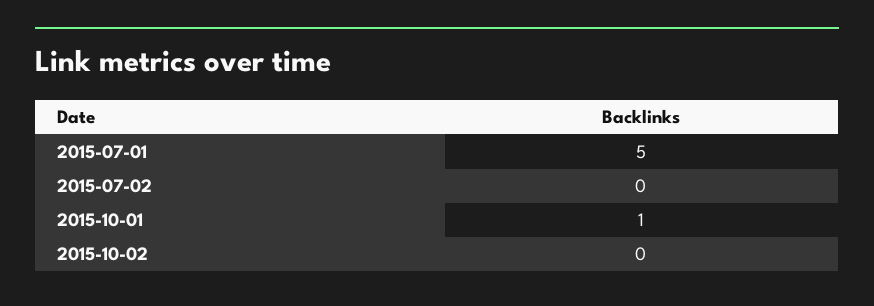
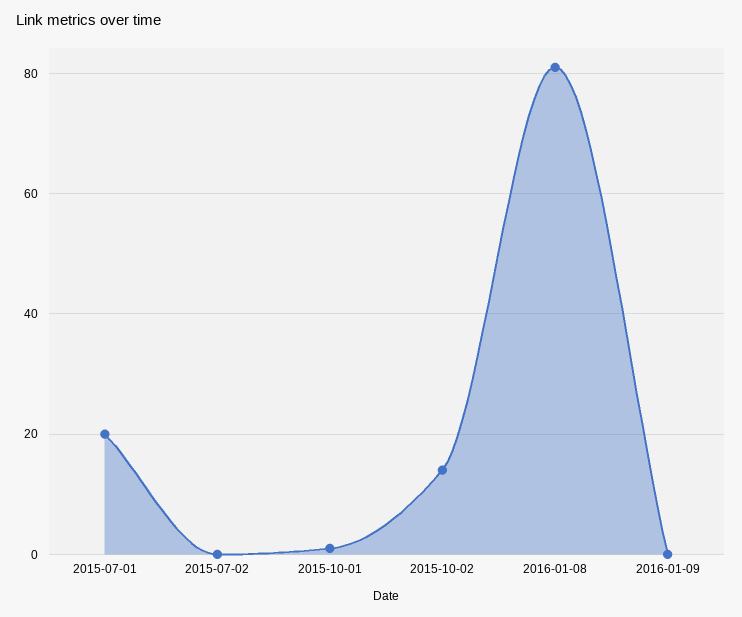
2015-07-01: 5 -> 20
2015-10-02: 0 -> 15
2016-01-08: none -> 80
2016-01-09: none -> 0

